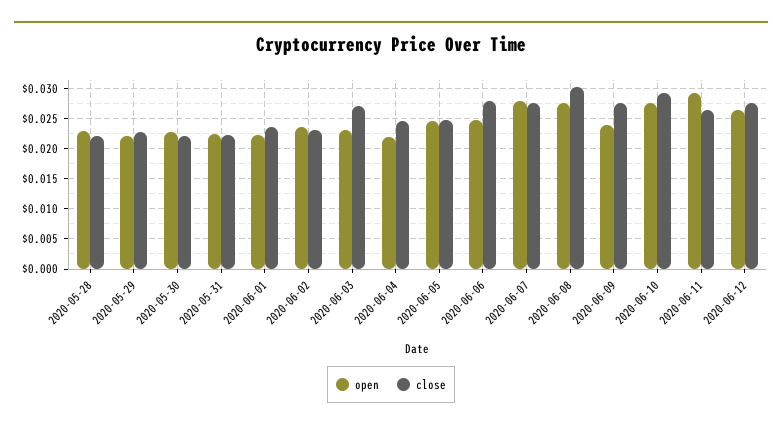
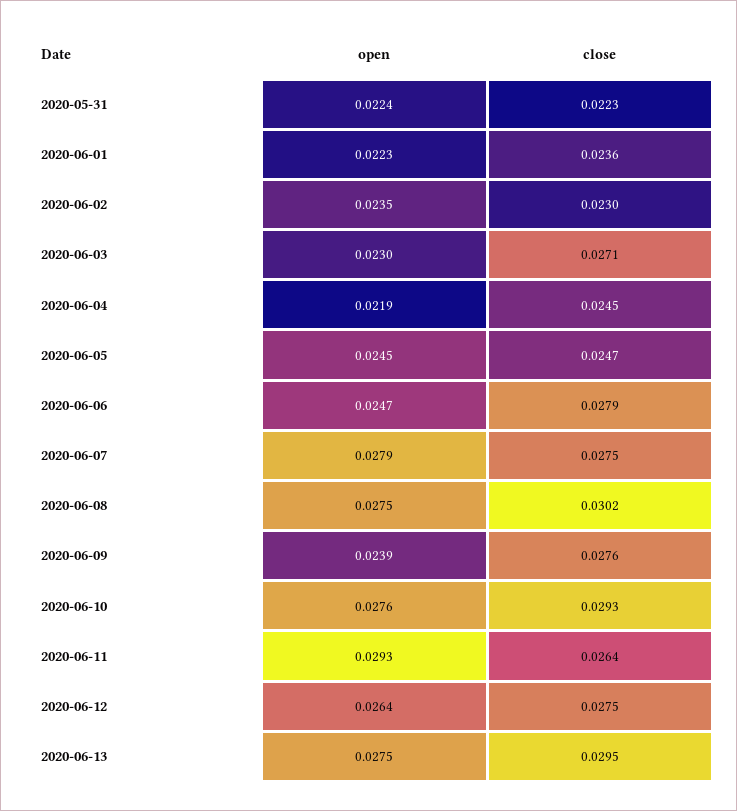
open, 2020-05-28: 0.023 -> none
close, 2020-05-28: 0.022 -> none
open, 2020-05-29: 0.022 -> none
close, 2020-05-29: 0.023 -> none
open, 2020-05-30: 0.023 -> none
close, 2020-05-30: 0.022 -> none
open, 2020-06-13: none -> 0.0275
close, 2020-06-13: none -> 0.0295

